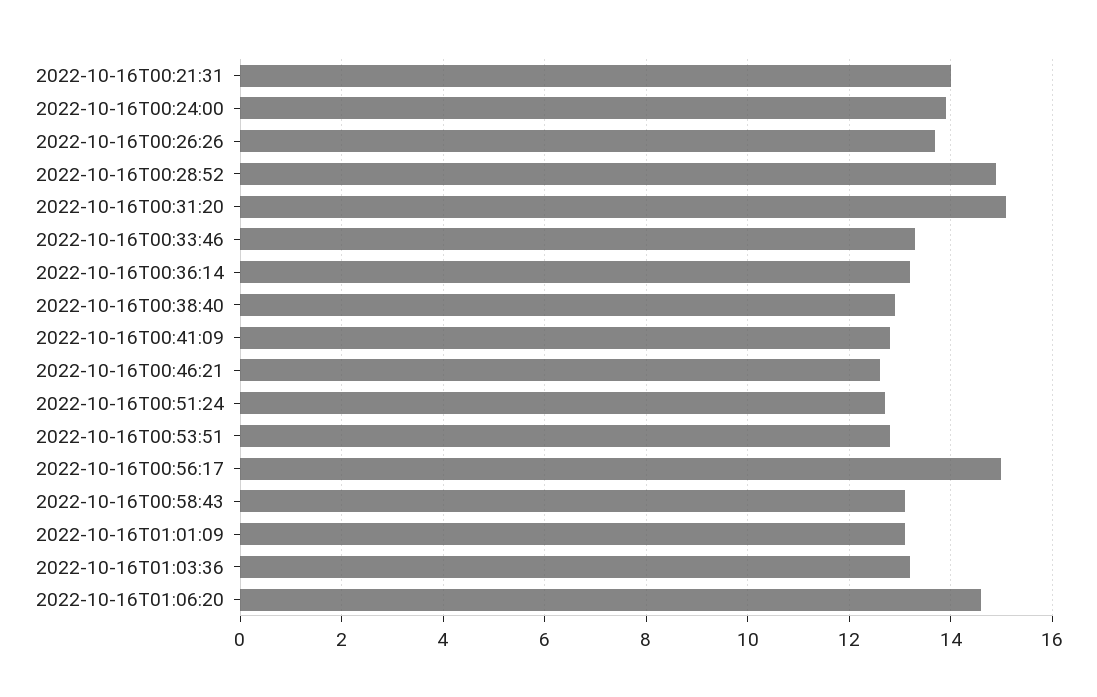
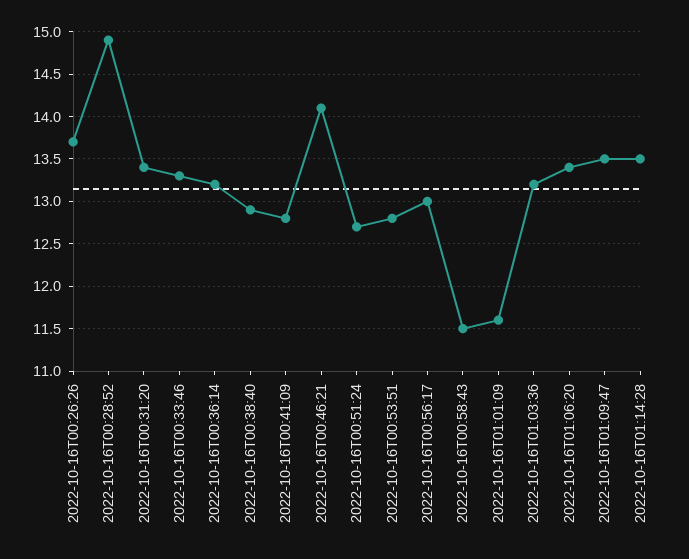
2022-10-16T00:21:31: 14 -> none
2022-10-16T00:24:00: 14 -> none
2022-10-16T00:31:20: 15 -> 13.4
2022-10-16T00:46:21: 12.5 -> 14.1
2022-10-16T00:56:17: 15 -> 13
2022-10-16T00:58:43: 13 -> 11.5
2022-10-16T01:01:09: 13 -> 11.6
2022-10-16T01:06:20: 14.5 -> 13.4
2022-10-16T01:09:47: none -> 13.5
2022-10-16T01:14:28: none -> 13.5

